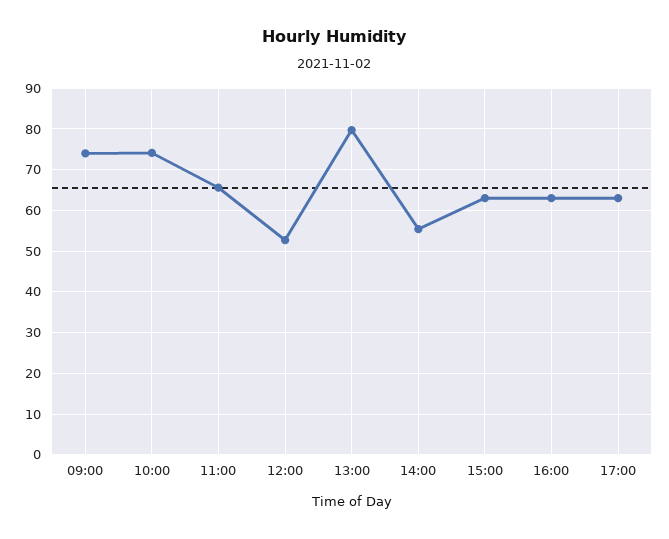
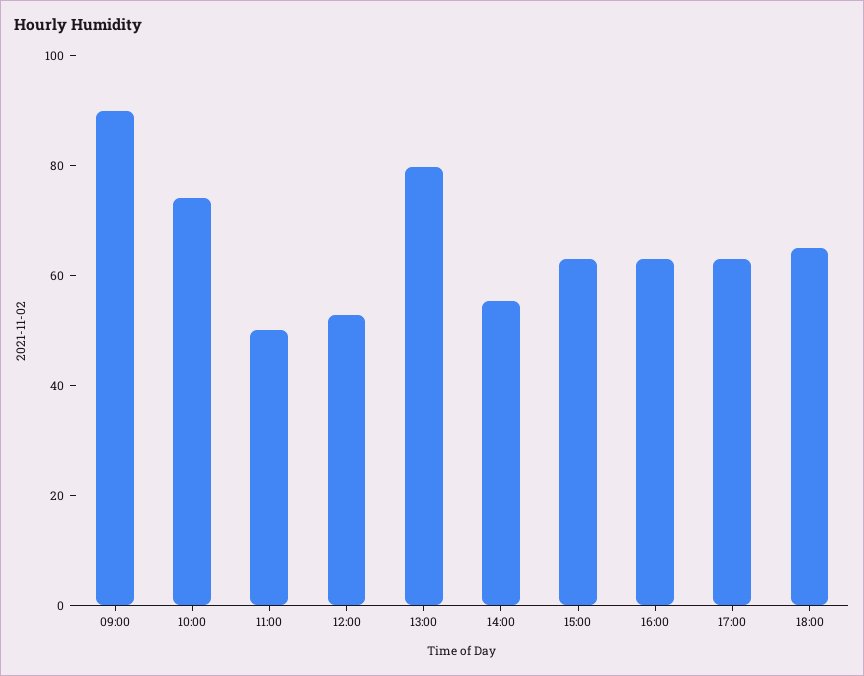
09:00: 74 -> 90
11:00: 66 -> 50
18:00: none -> 65

